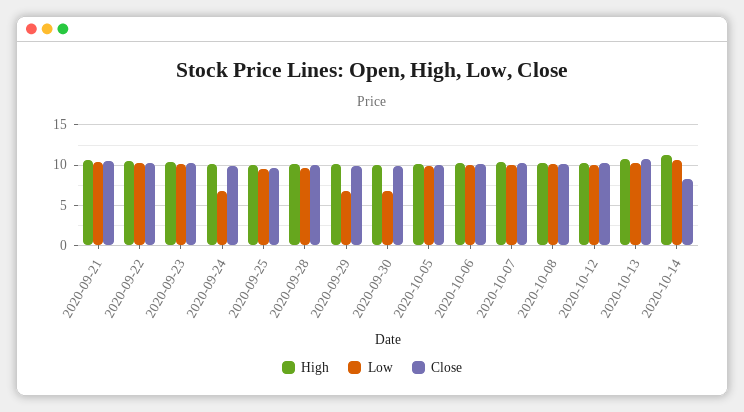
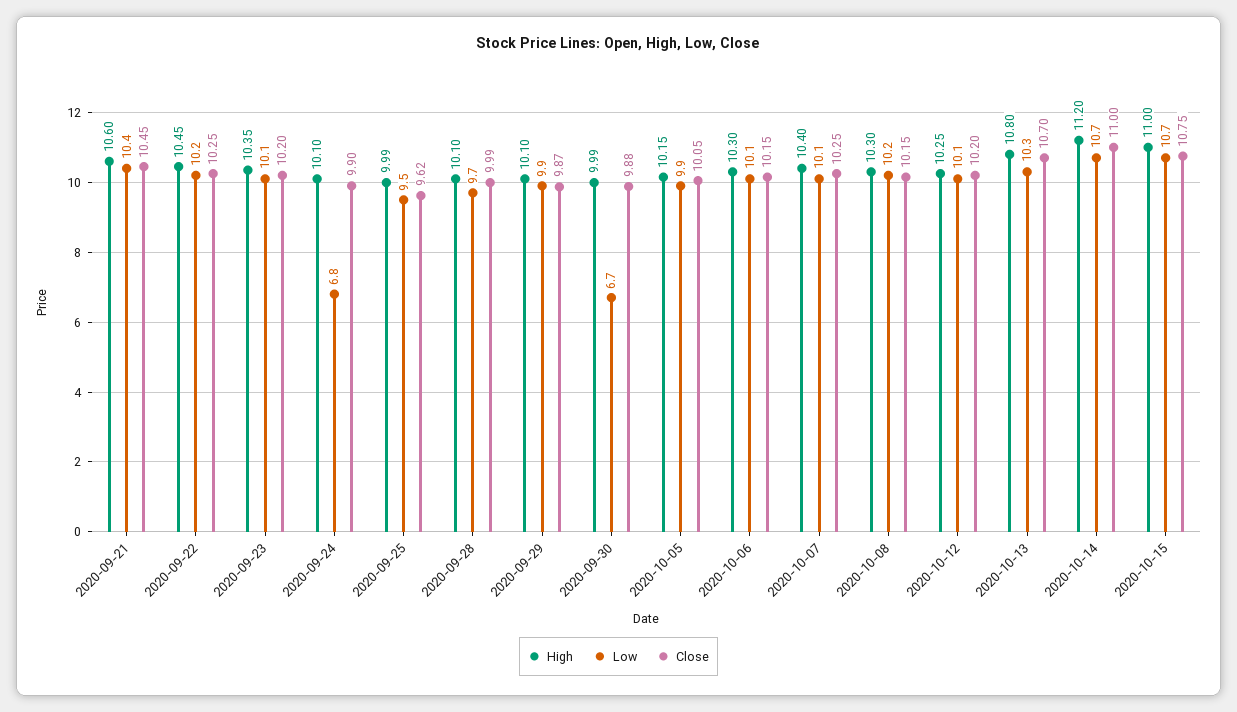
Low, 2020-09-29: 7 -> 9.9
Close, 2020-10-14: 8 -> 11
High, 2020-10-15: none -> 11
Low, 2020-10-15: none -> 10.7
Close, 2020-10-15: none -> 10.75

